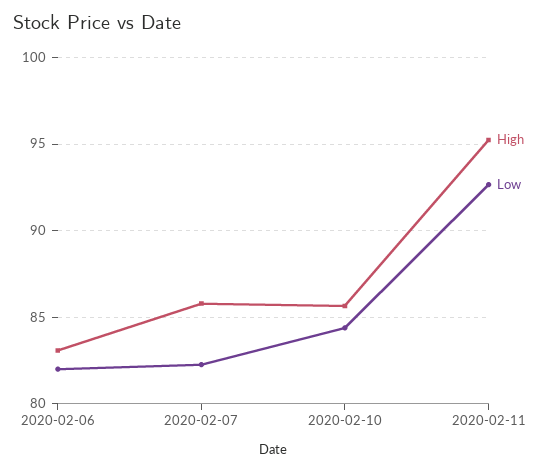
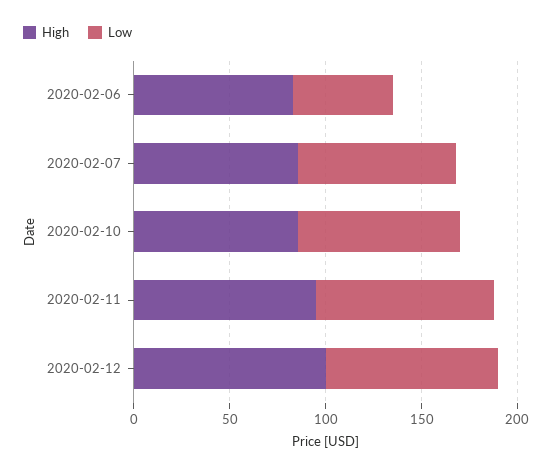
Low, 2020-02-06: 82 -> 50
High, 2020-02-12: none -> 100
Low, 2020-02-12: none -> 90

